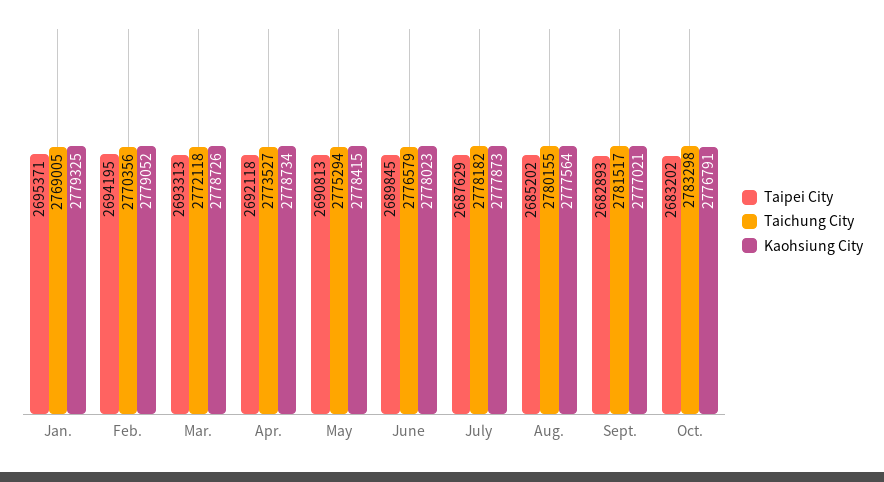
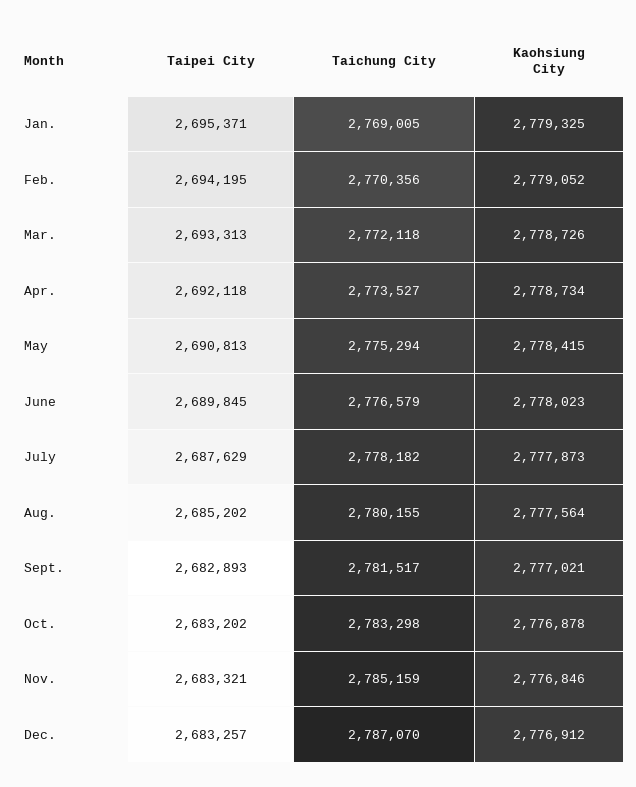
Kaohsiung City, Oct.: 2776791 -> 2776878
Taipei City, Nov.: none -> 2683321
Taichung City, Nov.: none -> 2785159
Kaohsiung City, Nov.: none -> 2776846
Taipei City, Dec.: none -> 2683257
Taichung City, Dec.: none -> 2787070
Kaohsiung City, Dec.: none -> 2776912

